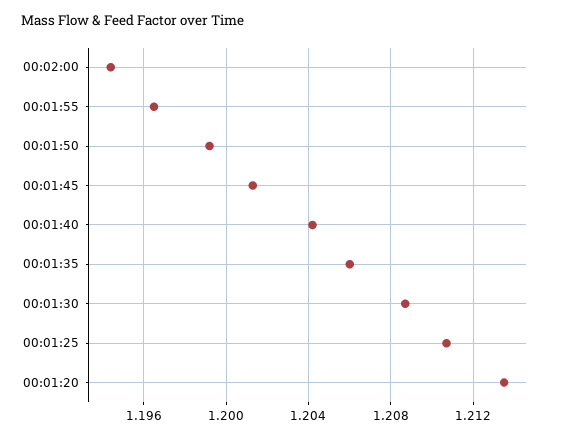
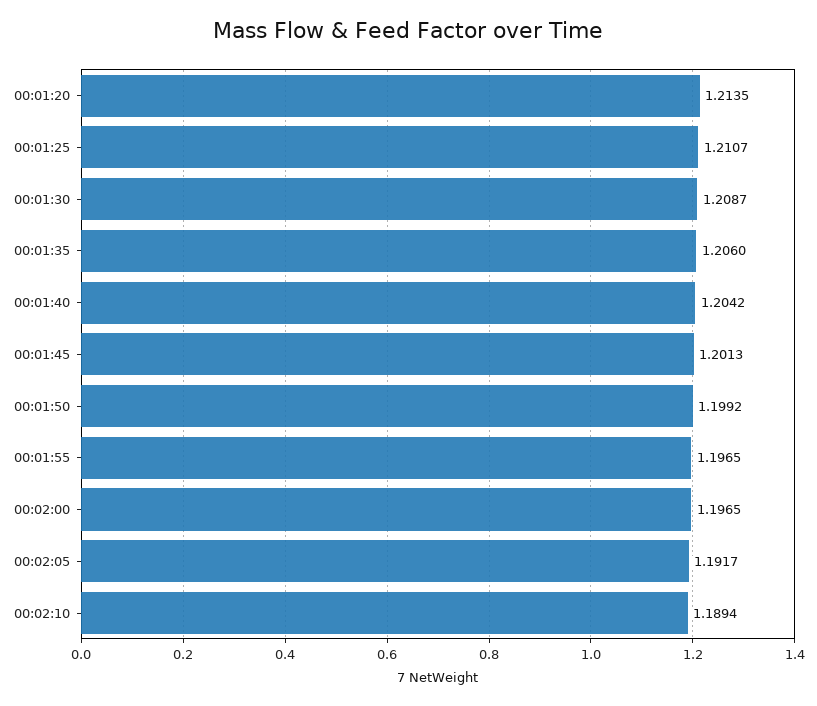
00:02:00: 1.1945 -> 1.1965
00:02:05: none -> 1.1917
00:02:10: none -> 1.1894

